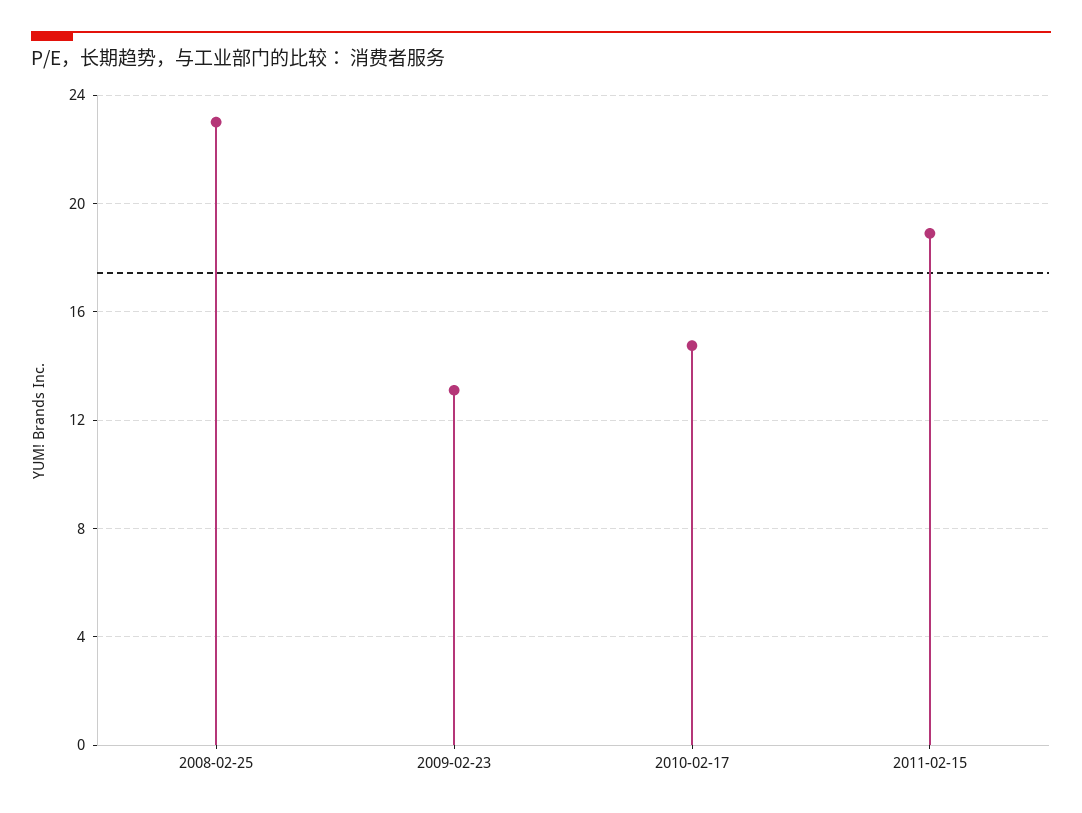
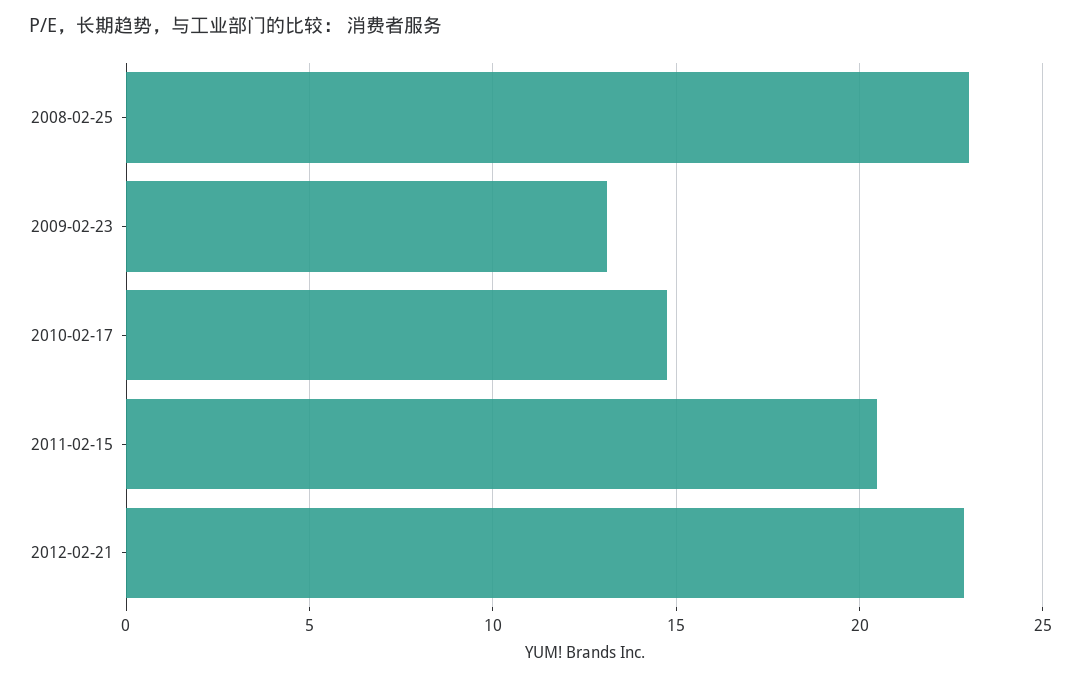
2011-02-15: 19 -> 20.5
2012-02-21: none -> 23

